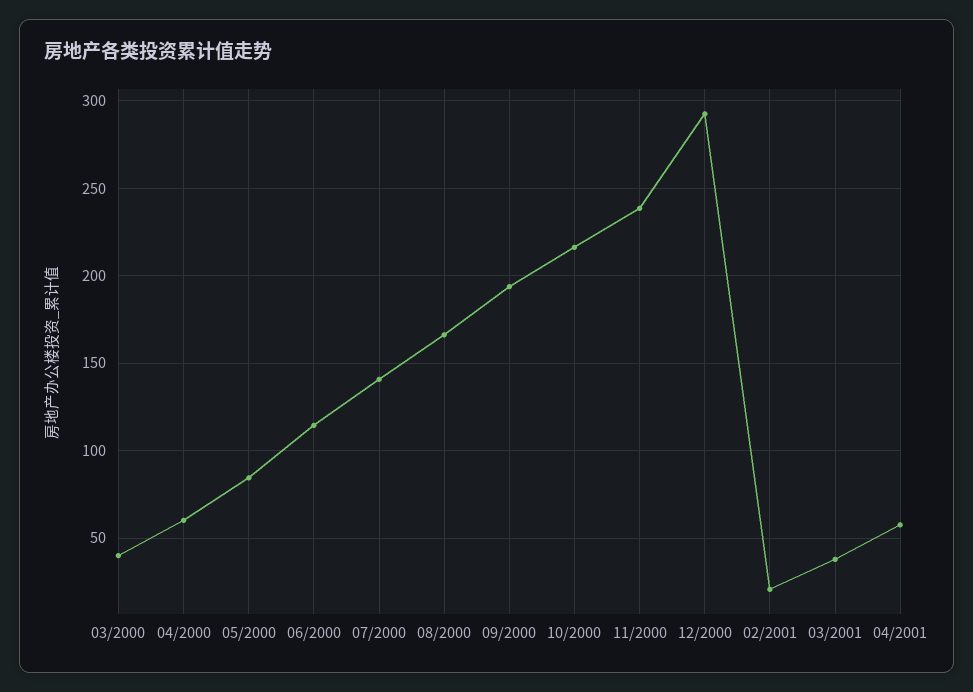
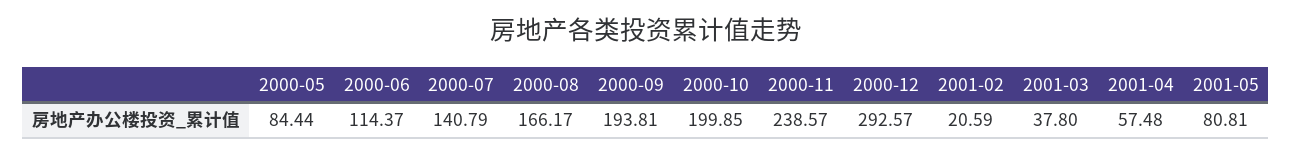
03/2000: 40 -> none
04/2000: 60 -> none
10/2000: 215 -> 199.85
2001-05: none -> 80.81

